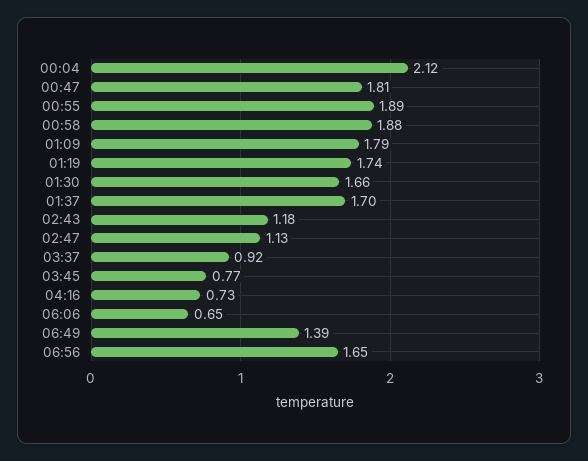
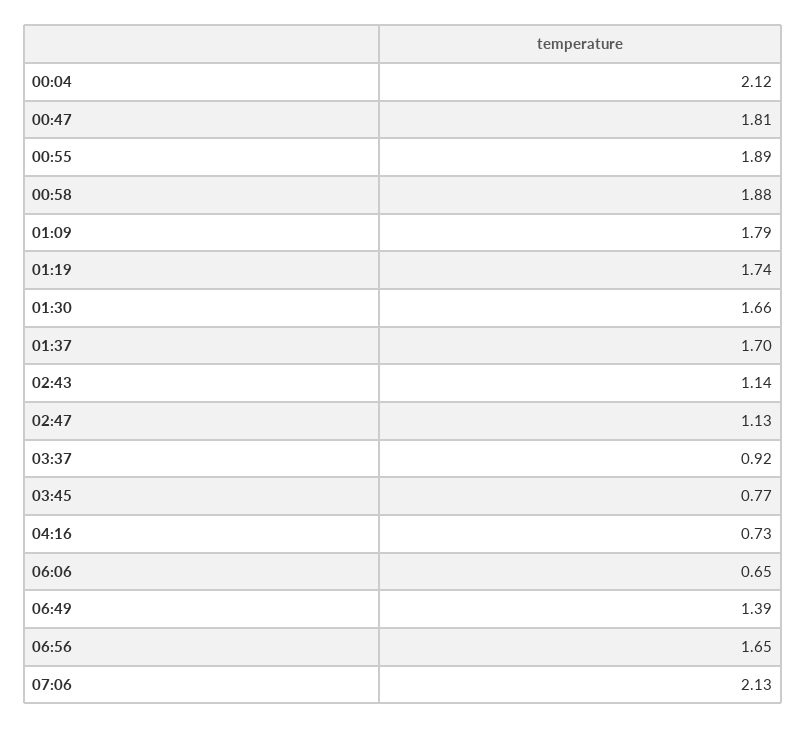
02:43: 1.18 -> 1.14
07:06: none -> 2.13

